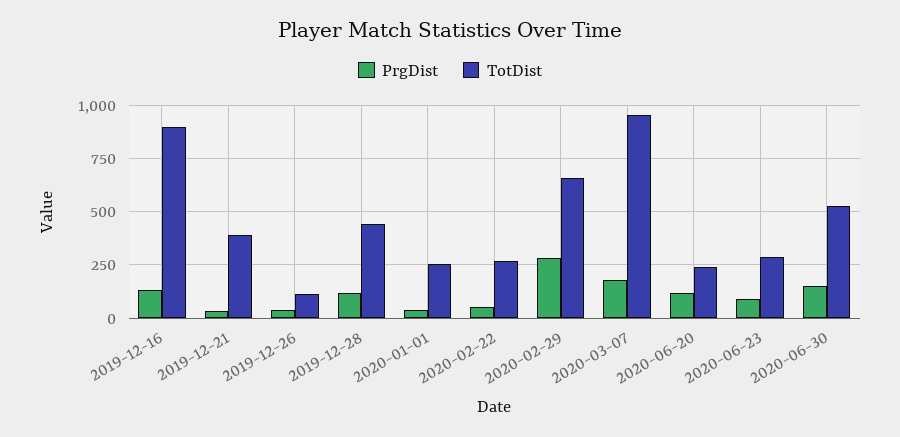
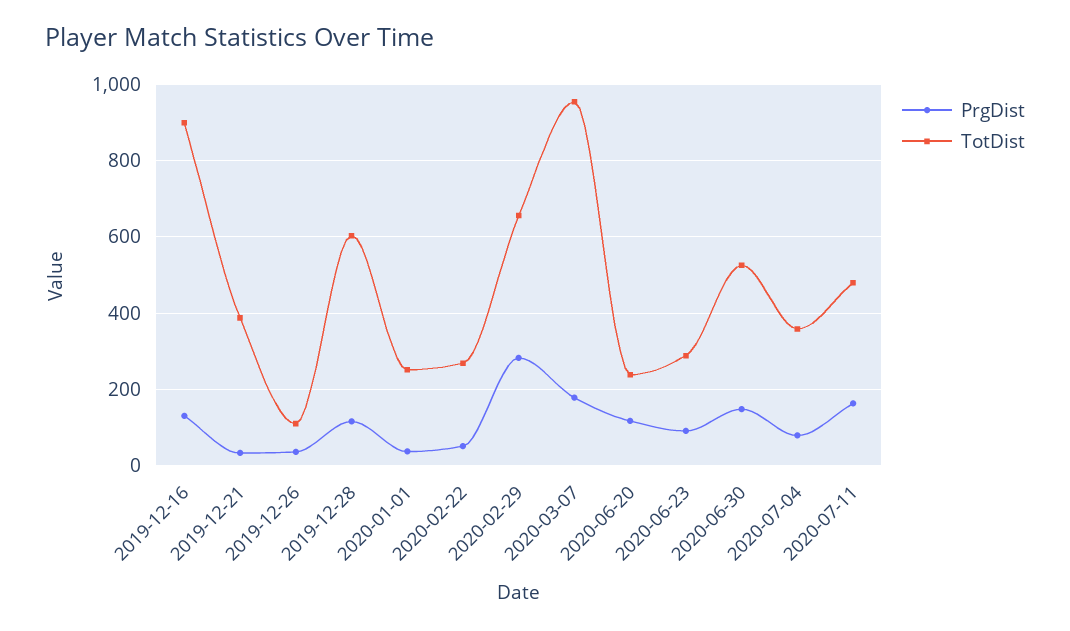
TotDist, 2019-12-28: 450 -> 600
PrgDist, 2020-07-04: none -> 80
TotDist, 2020-07-04: none -> 360
PrgDist, 2020-07-11: none -> 160
TotDist, 2020-07-11: none -> 480

